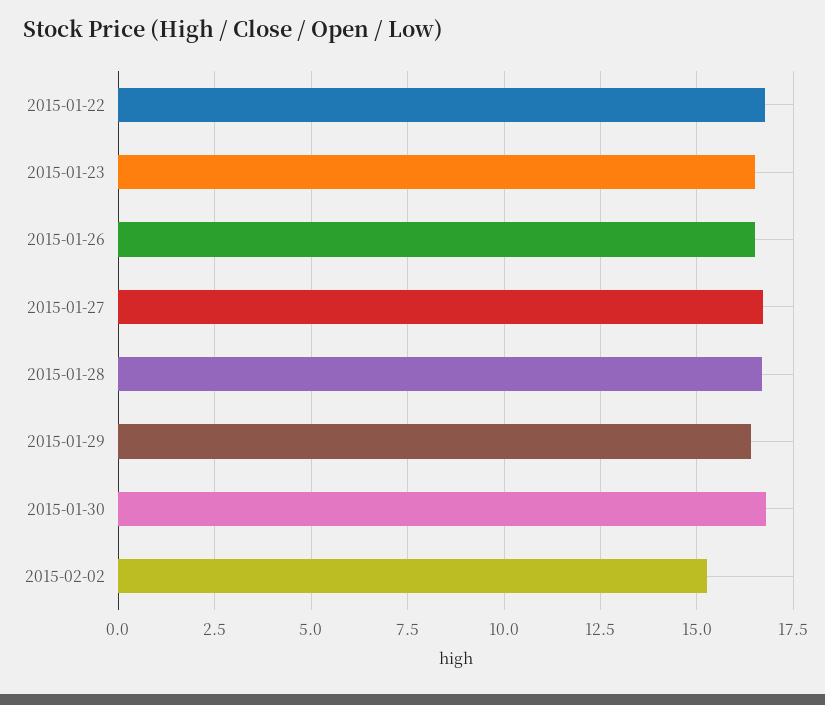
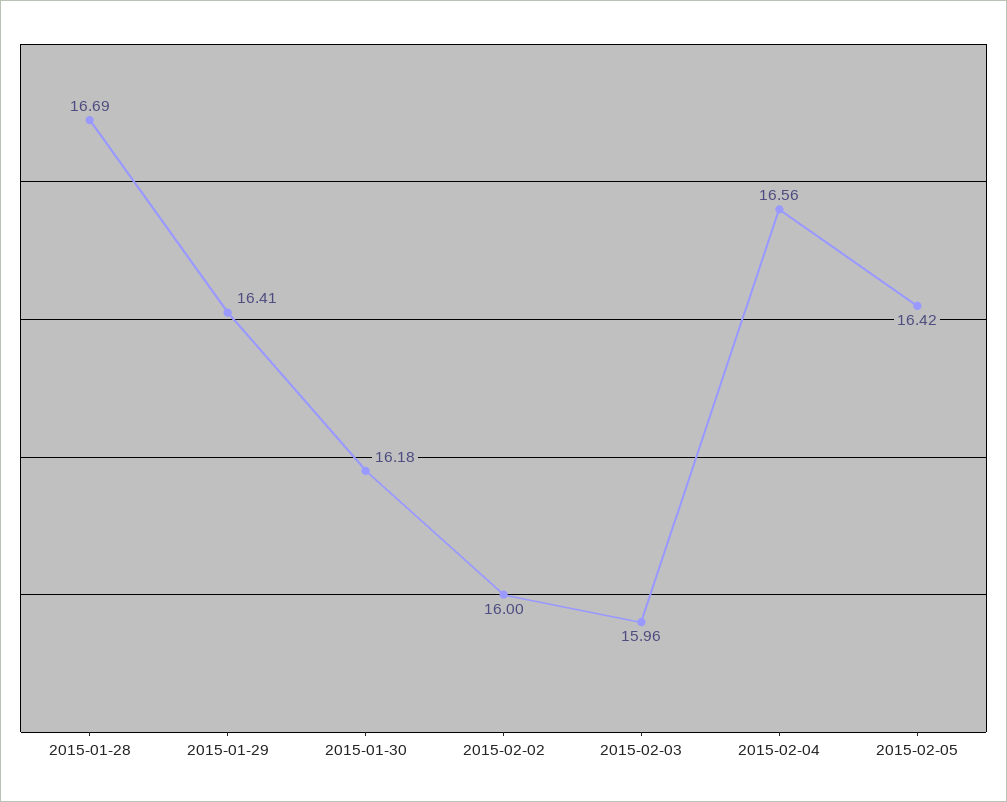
2015-01-22: 16.75 -> none
2015-01-23: 16.5 -> none
2015-01-26: 16.5 -> none
2015-01-27: 16.75 -> none
2015-01-30: 16.75 -> 16.18
2015-02-02: 15.25 -> 16
2015-02-03: none -> 15.96
2015-02-04: none -> 16.56
2015-02-05: none -> 16.42

